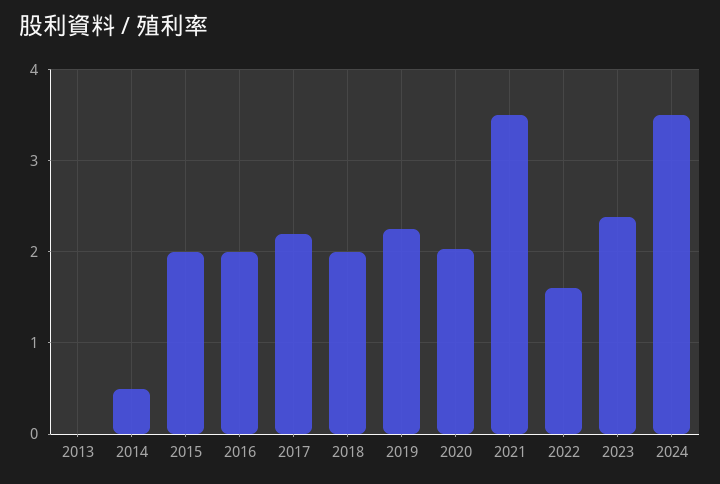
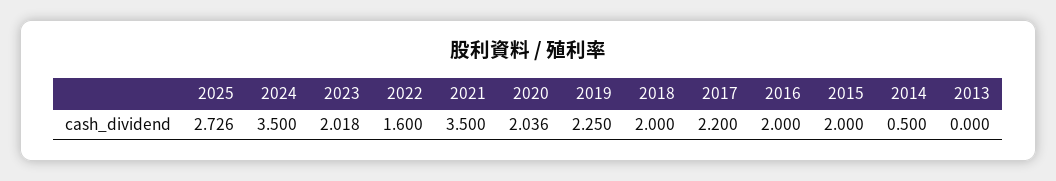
2023: 2.4 -> 2.018
2025: none -> 2.726

